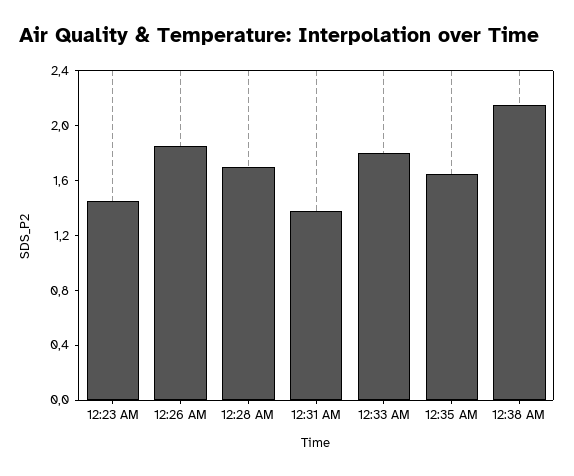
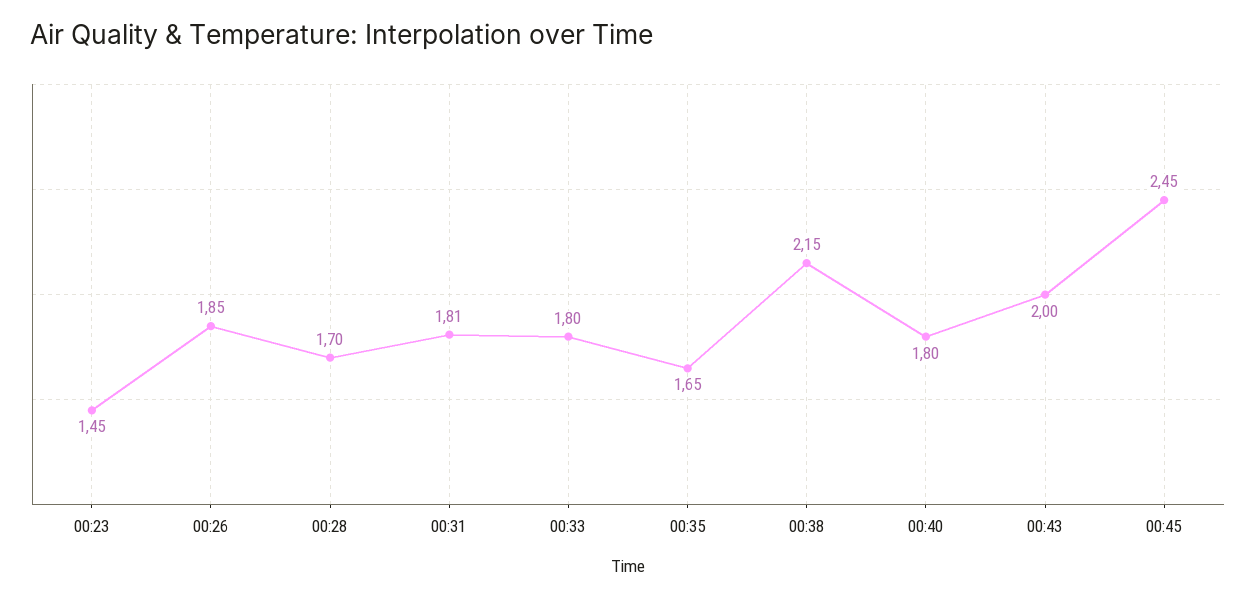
12:31 AM: 1.4 -> 1.81
00:40: none -> 1.8
00:43: none -> 2
00:45: none -> 2.45

